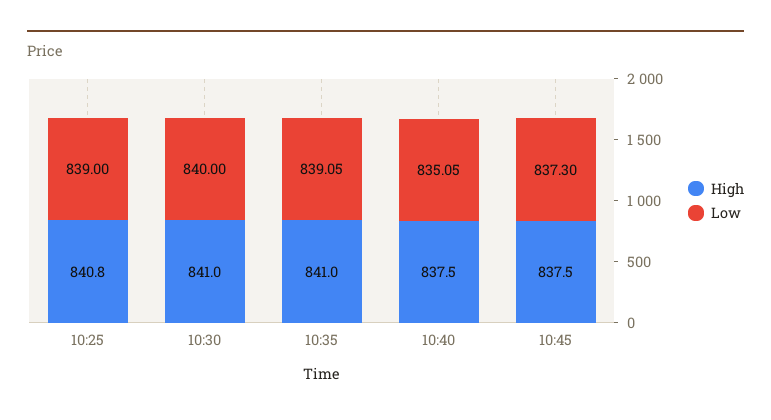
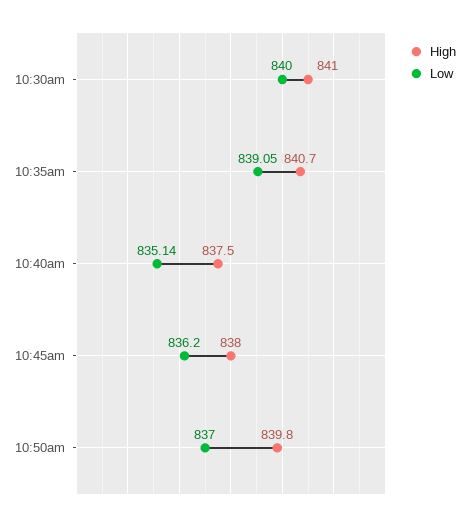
High, 10:25: 840.8 -> none
Low, 10:25: 839 -> none
High, 10:35: 841 -> 840.7
Low, 10:40: 835.05 -> 835.14
High, 10:45: 837.5 -> 838
Low, 10:45: 837.3 -> 836.2
High, 10:50am: none -> 839.8
Low, 10:50am: none -> 837

